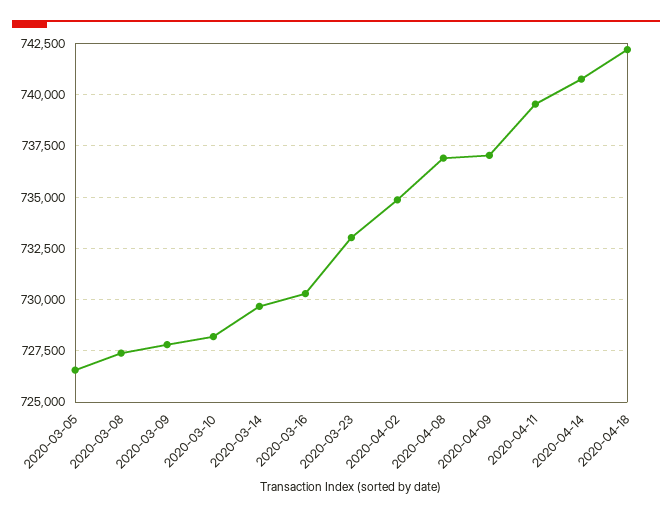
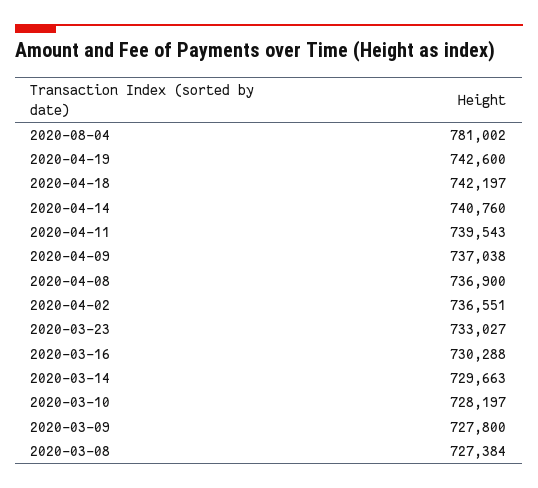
2020-03-05: 726500 -> none
2020-04-02: 735000 -> 736551
2020-08-04: none -> 781002
2020-04-19: none -> 742600

